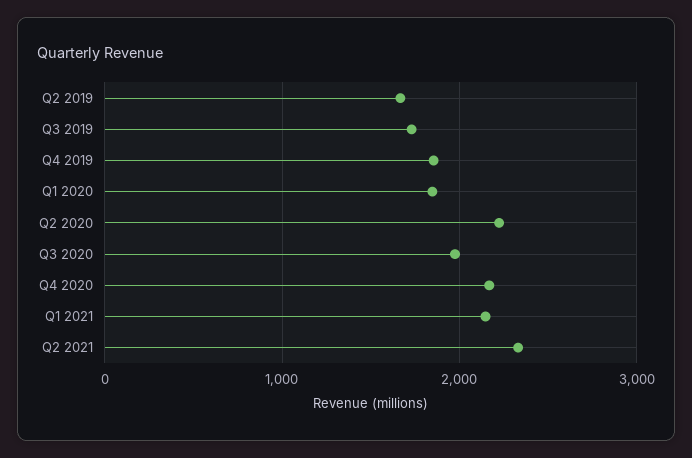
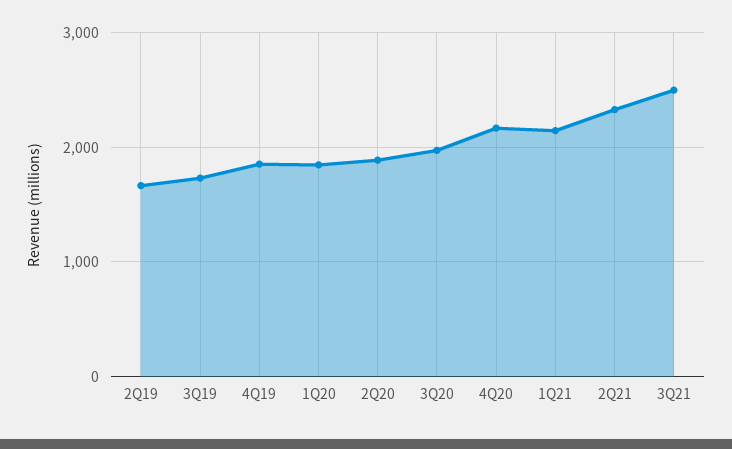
Q2 2020: 2200 -> 1900
3Q21: none -> 2500

